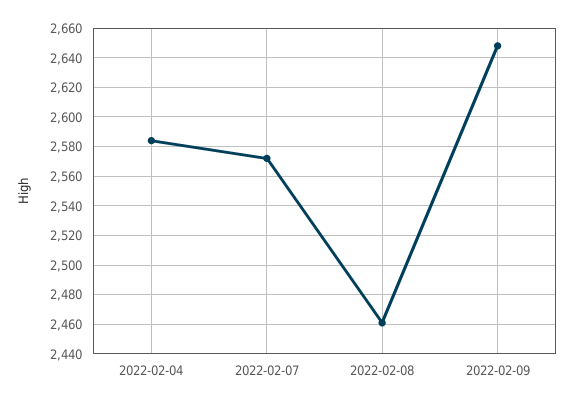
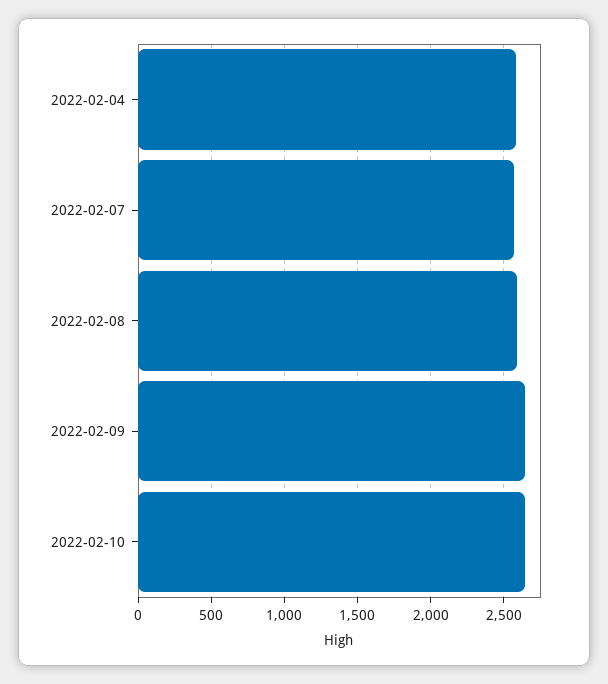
2022-02-08: 2460 -> 2600
2022-02-10: none -> 2650

